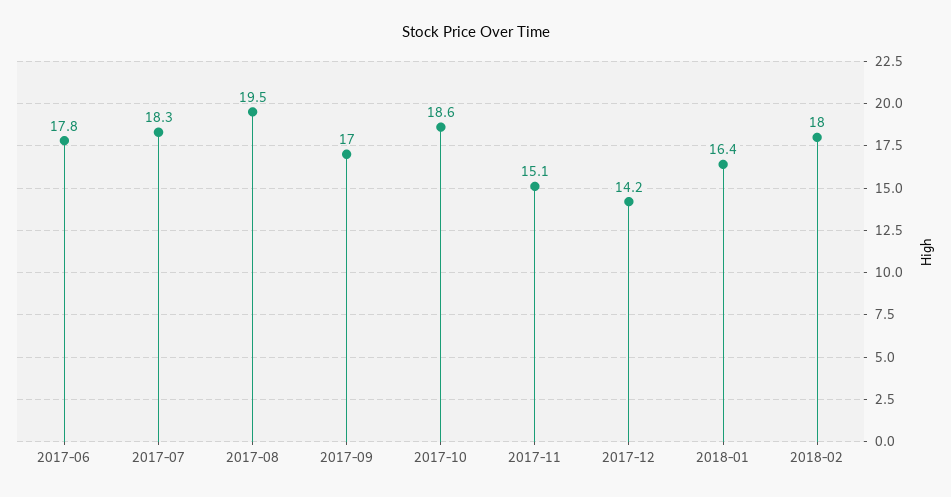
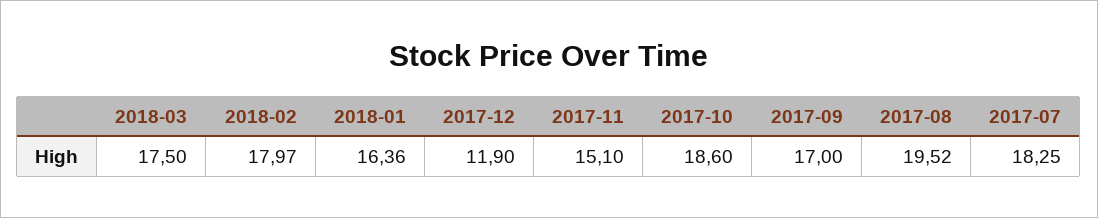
2017-06: 17.8 -> none
2017-12: 14.2 -> 11.9
2018-03: none -> 17.5

